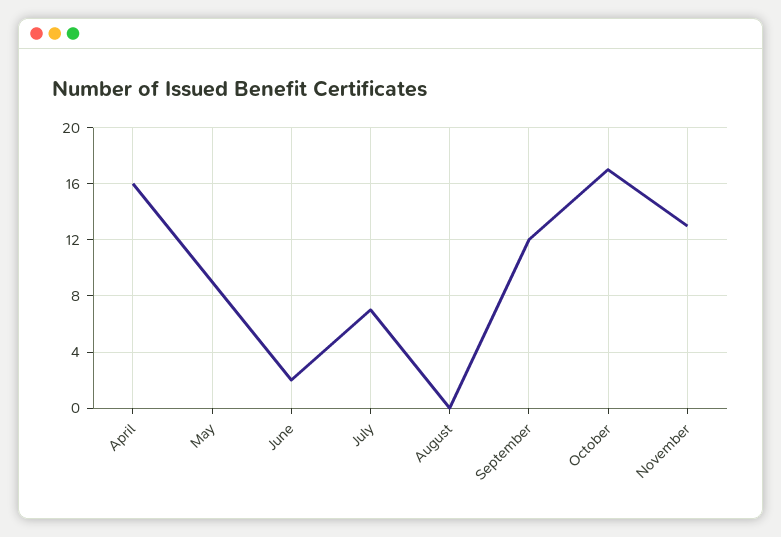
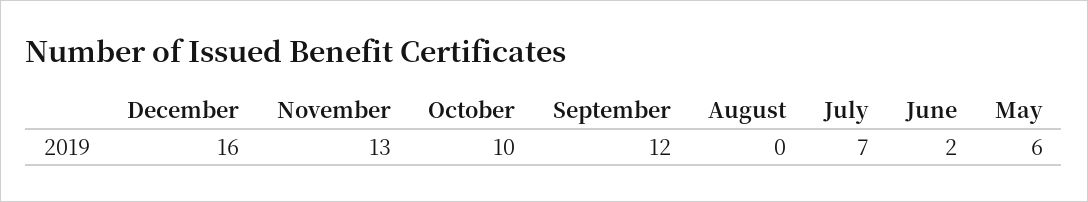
April: 16 -> none
May: 9 -> 6
October: 17 -> 10
December: none -> 16

